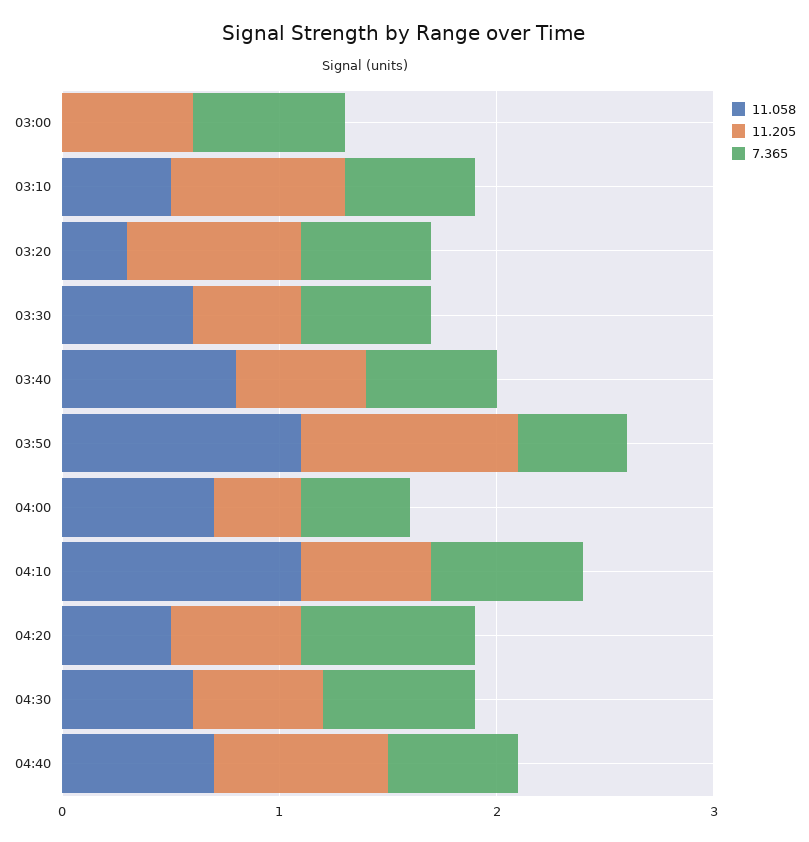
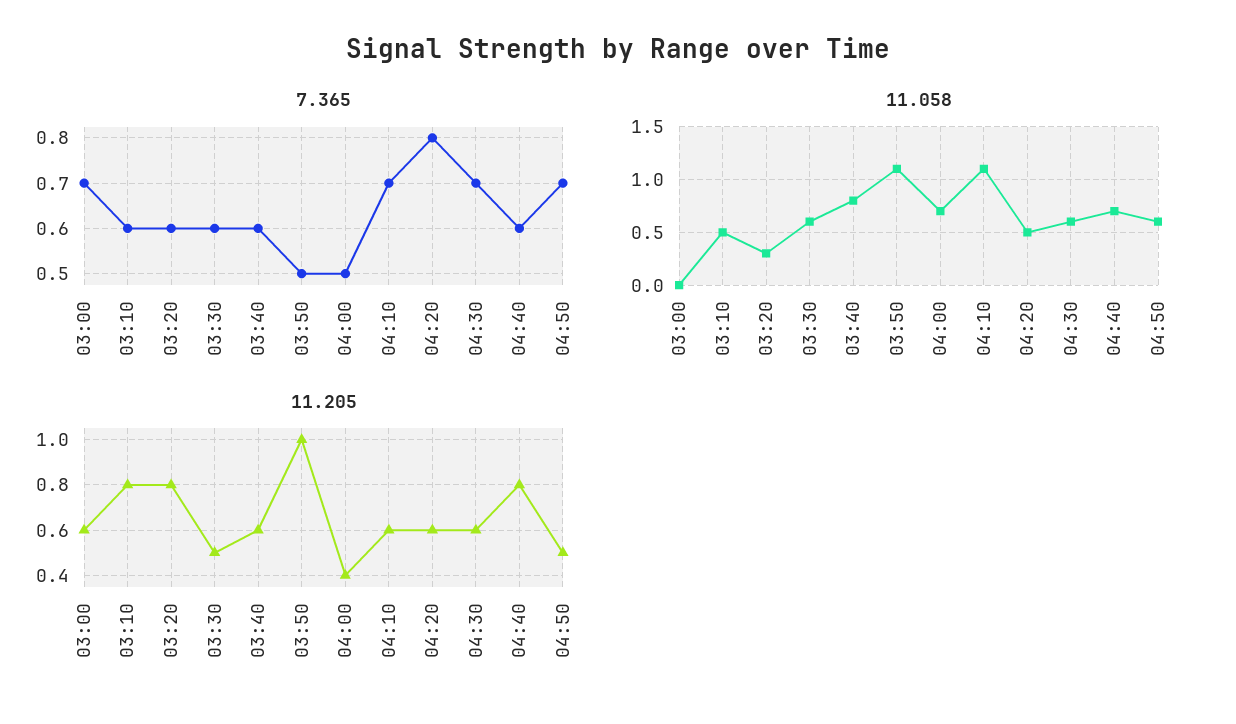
7.365, 04:50: none -> 0.7
11.058, 04:50: none -> 0.6
11.205, 04:50: none -> 0.5

